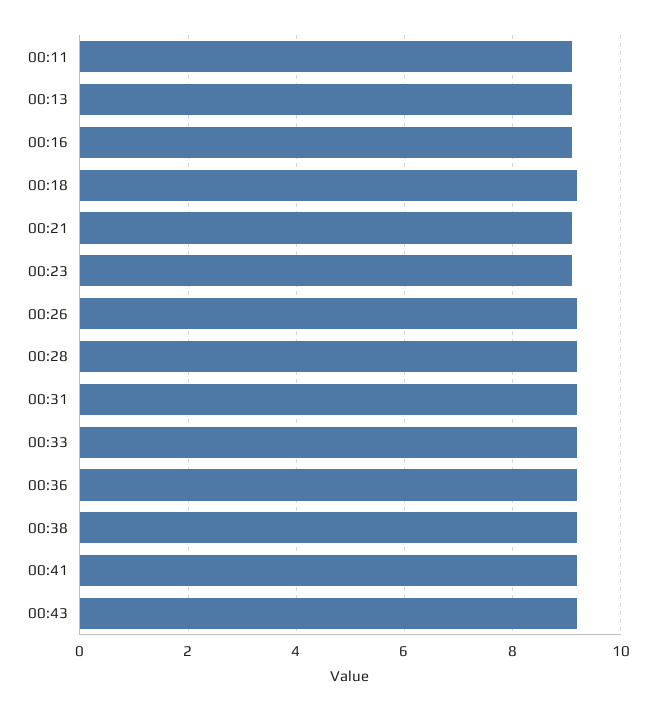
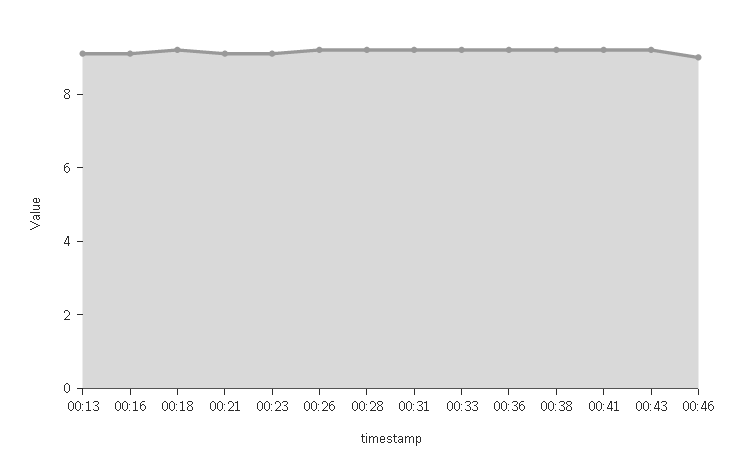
00:11: 9 -> none
00:46: none -> 9

